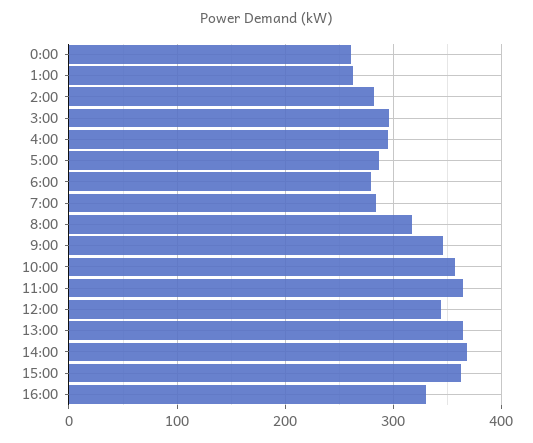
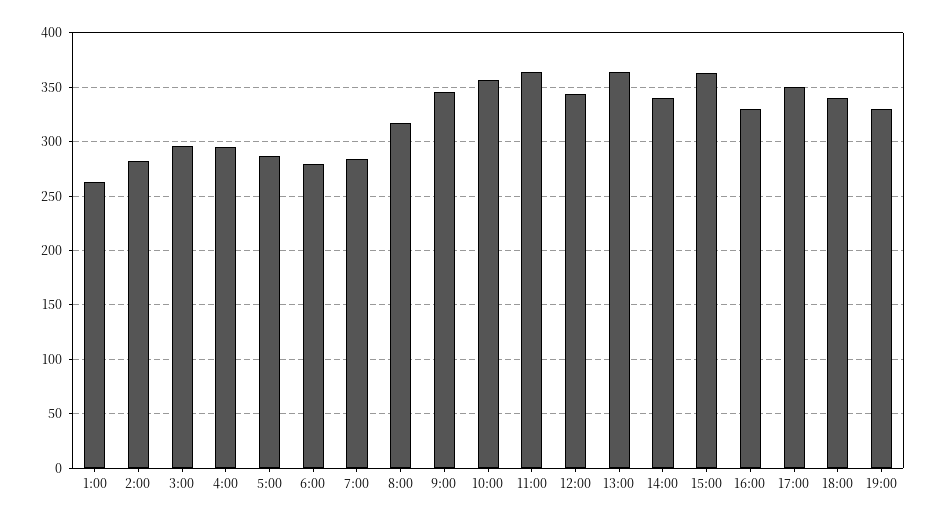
0:00: 260 -> none
14:00: 370 -> 340
17:00: none -> 350
18:00: none -> 340
19:00: none -> 330

